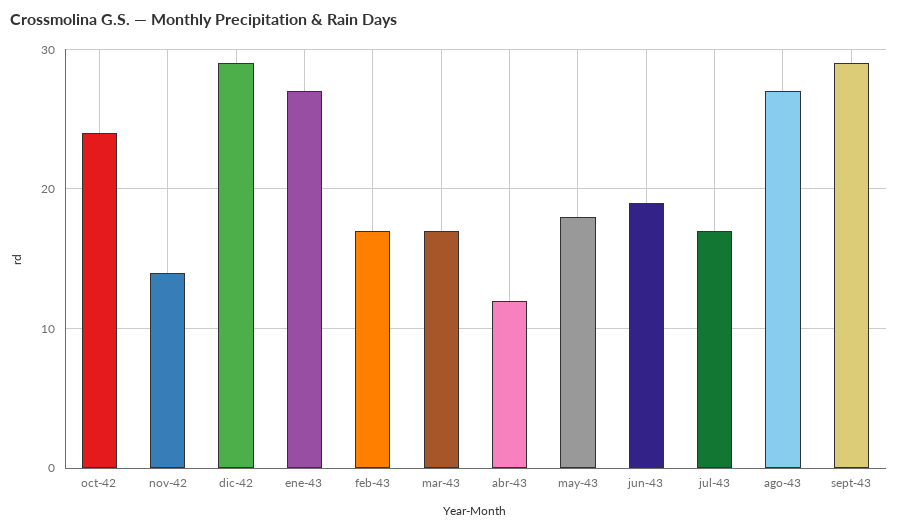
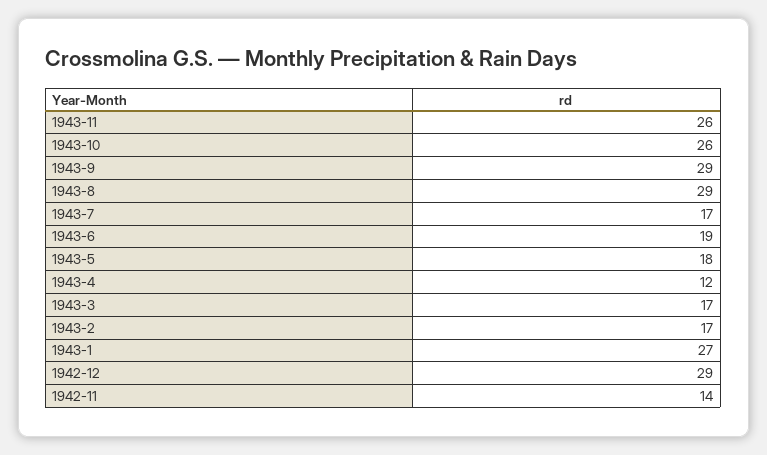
oct-42: 24 -> none
ago-43: 27 -> 29
1943-11: none -> 26
1943-10: none -> 26

